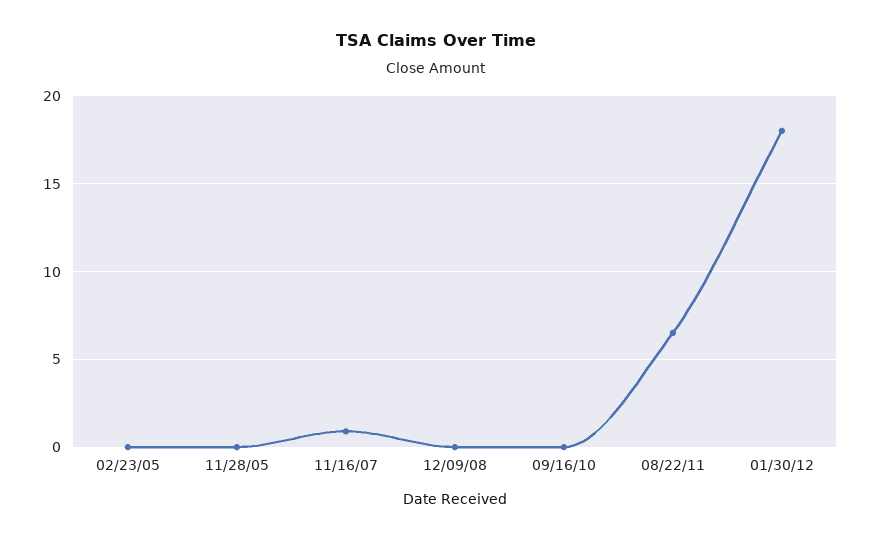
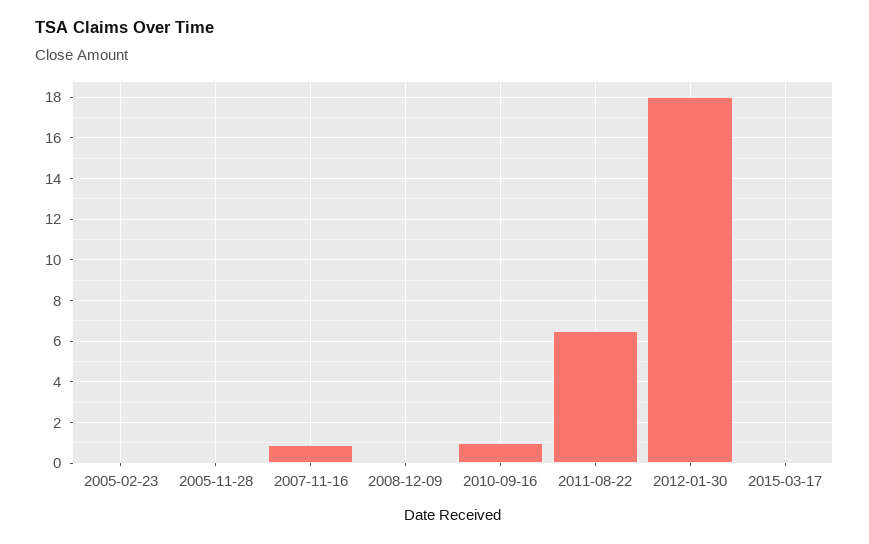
09/16/10: 0 -> 1
2015-03-17: none -> 0

